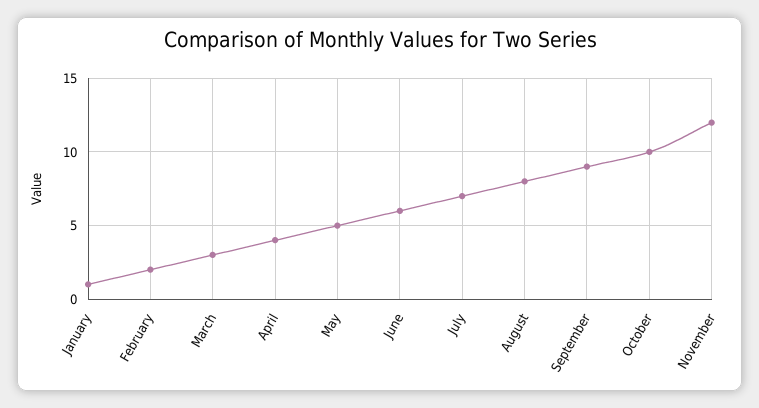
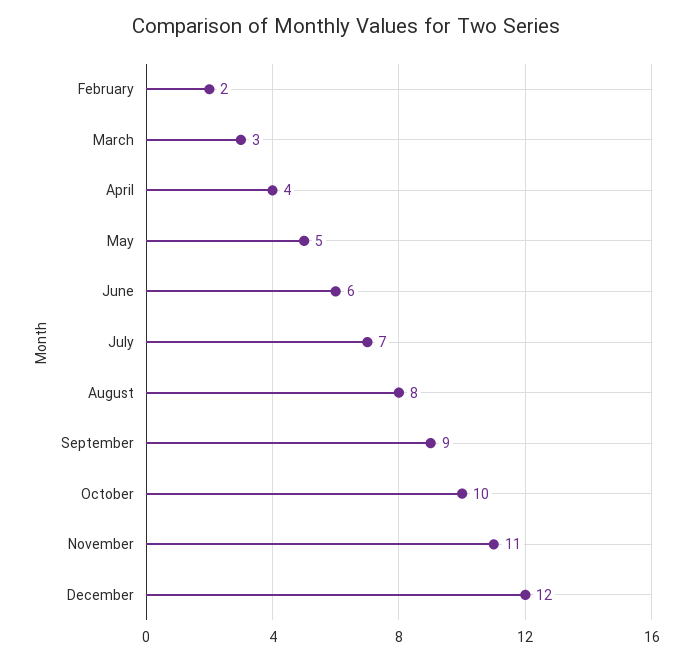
January: 1 -> none
November: 12 -> 11
December: none -> 12

